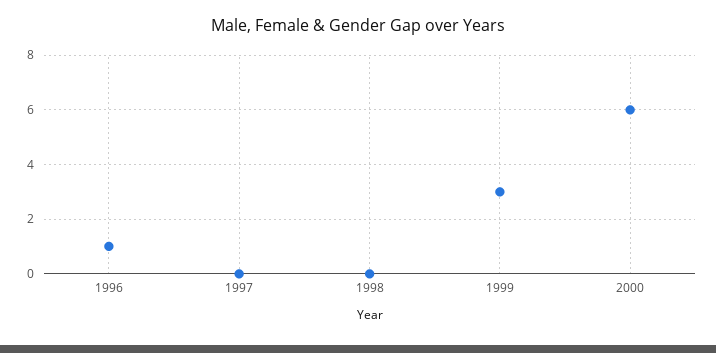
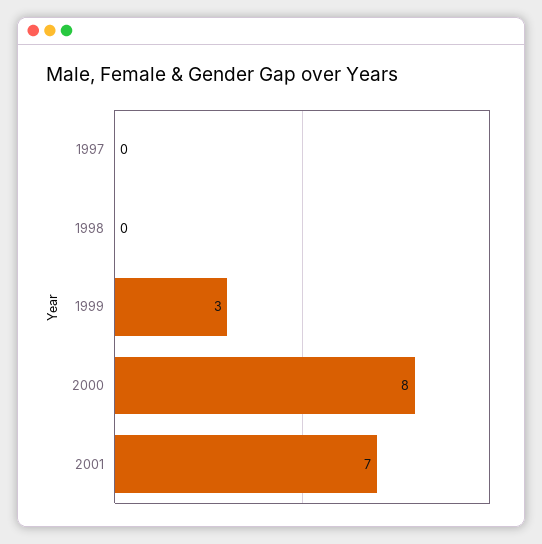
1996: 1 -> none
2000: 6 -> 8
2001: none -> 7

